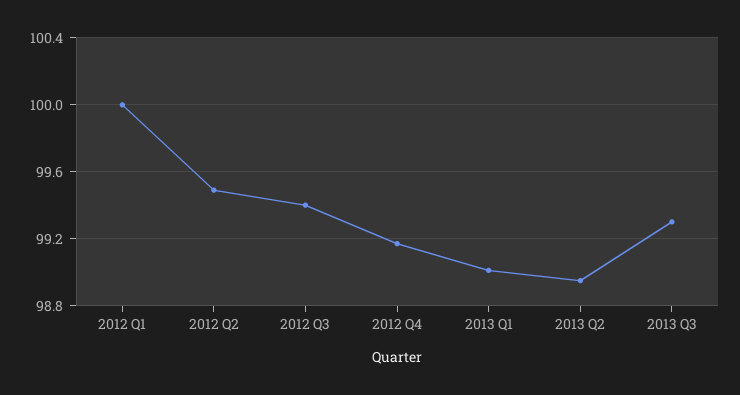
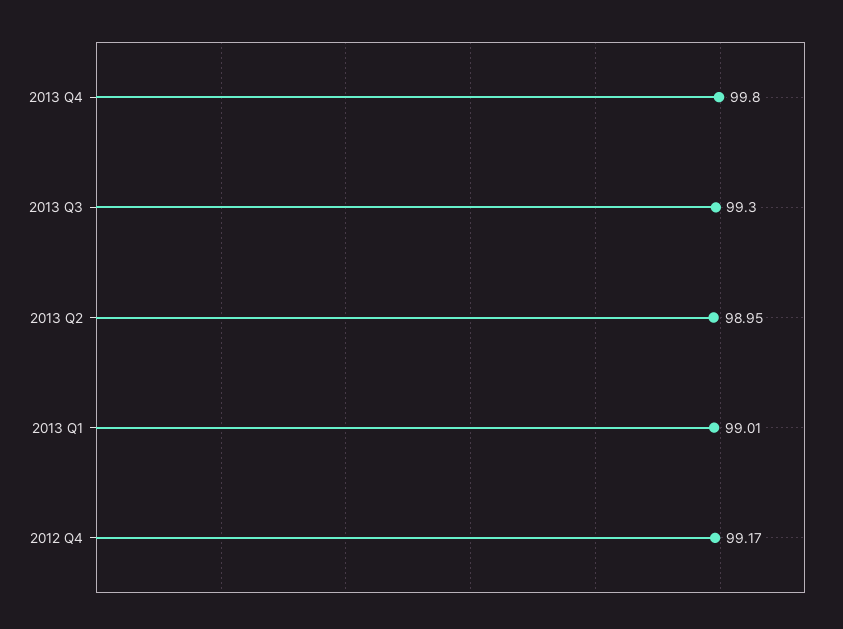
2012 Q1: 100 -> none
2012 Q2: 99.5 -> none
2012 Q3: 99.4 -> none
2013 Q4: none -> 99.8

